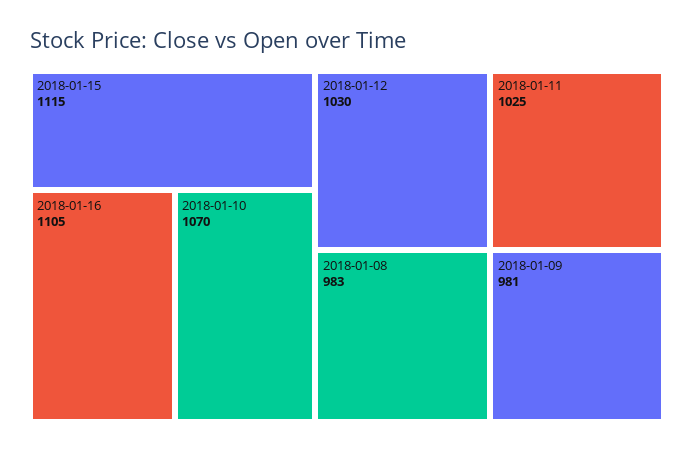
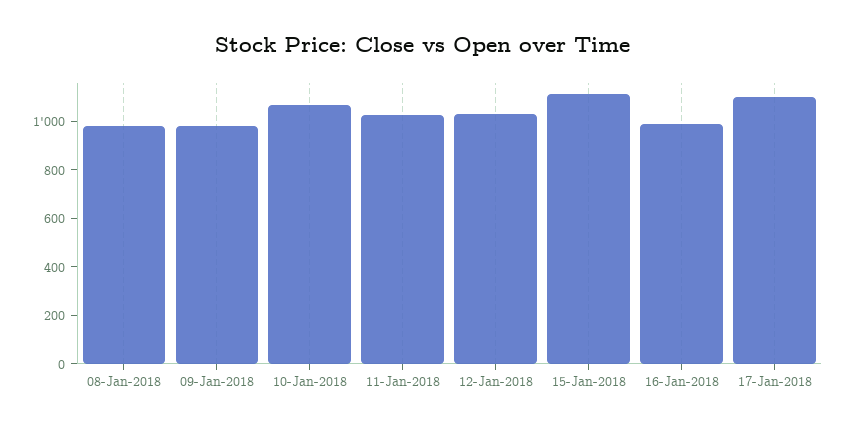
2018-01-16: 1105 -> 1000
17-Jan-2018: none -> 1100

